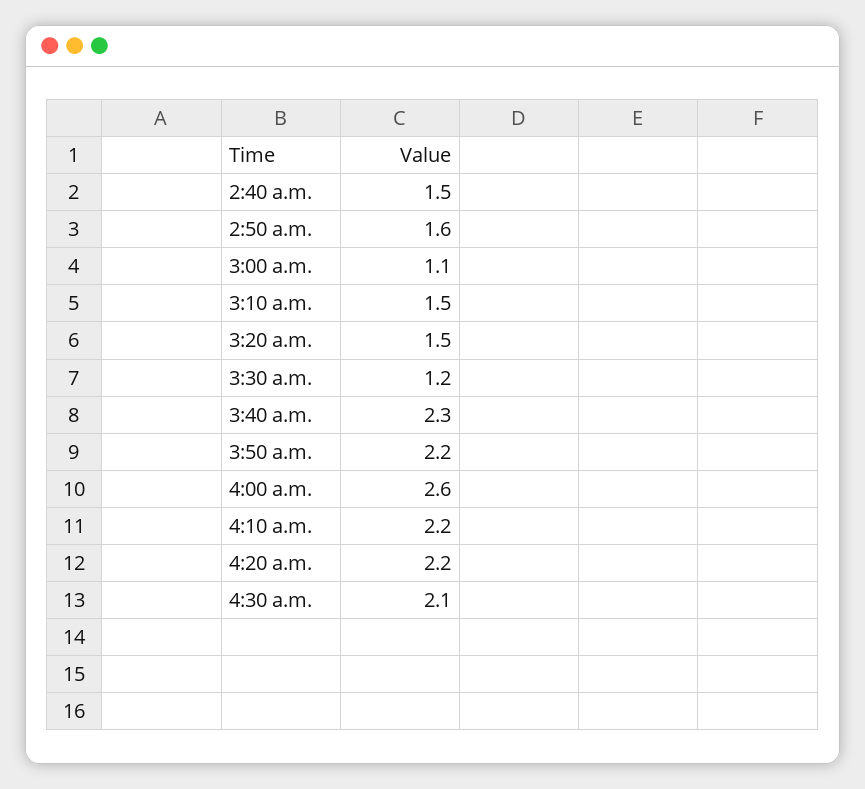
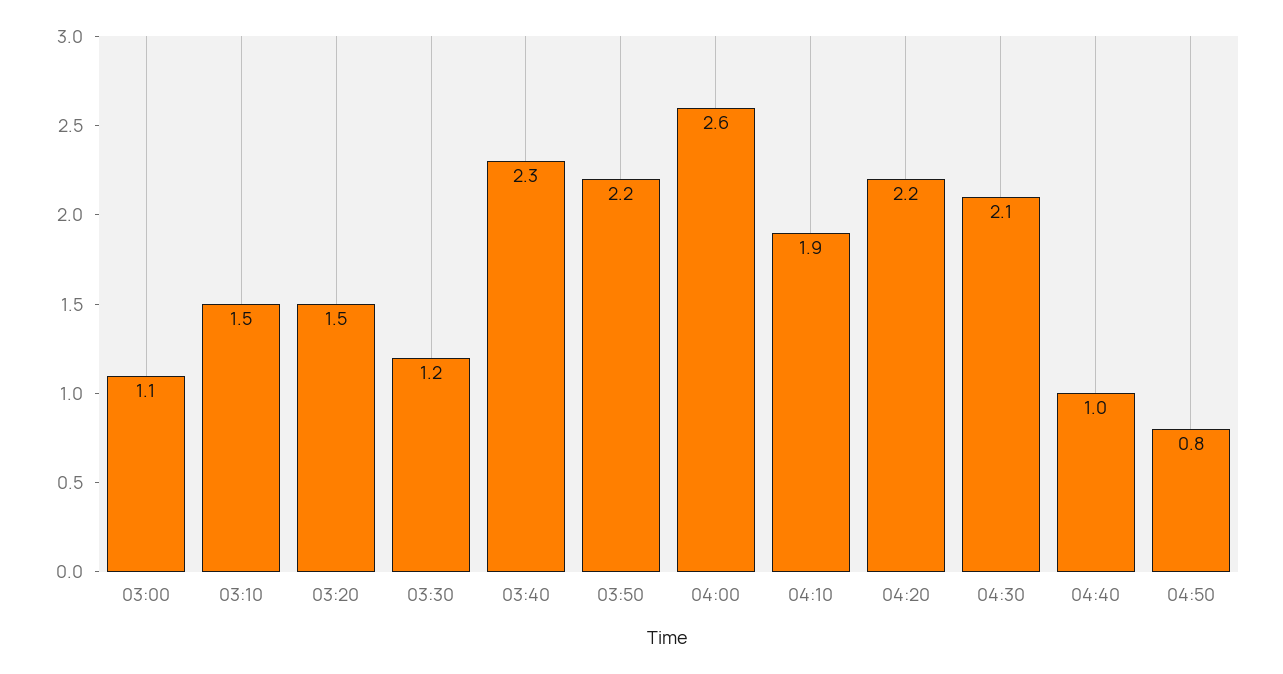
2:40 a.m.: 1.5 -> none
2:50 a.m.: 1.6 -> none
4:10 a.m.: 2.2 -> 1.9
04:40: none -> 1
04:50: none -> 0.8

